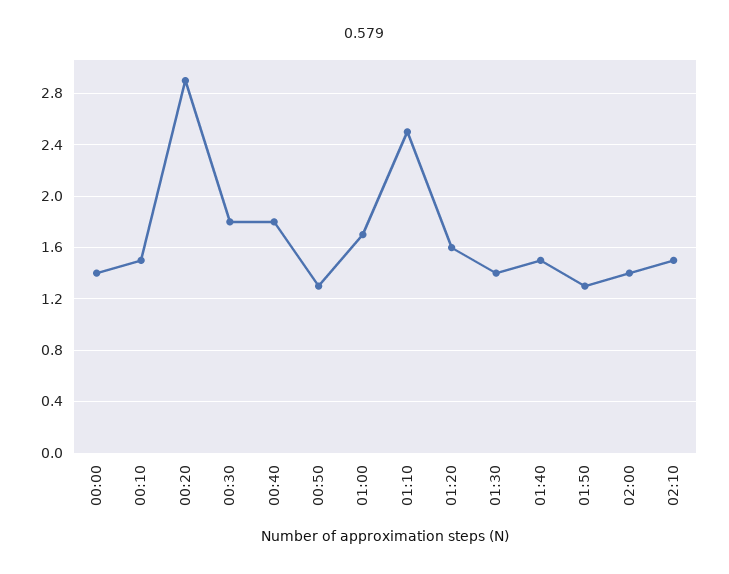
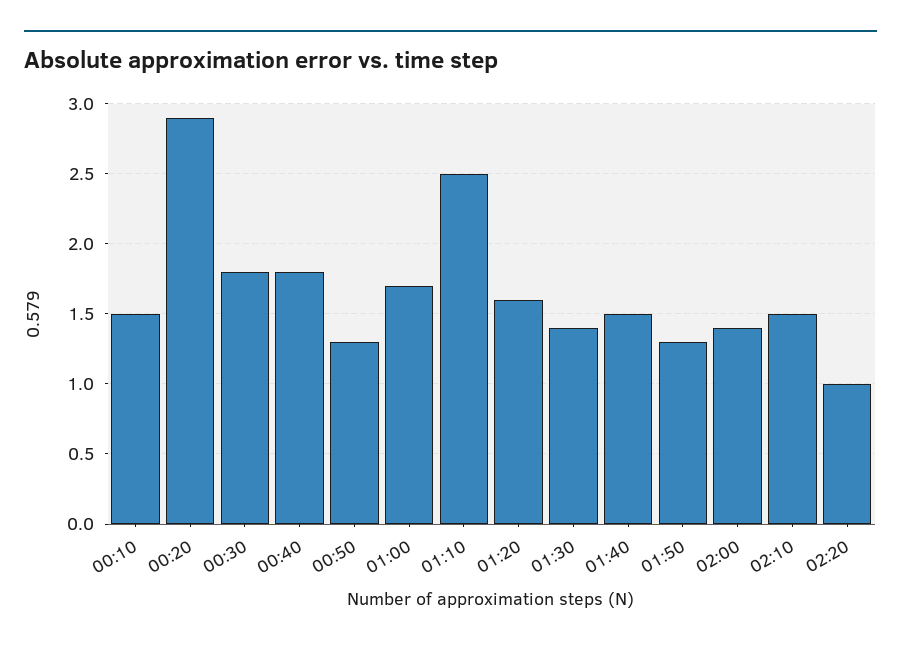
00:00: 1.4 -> none
02:20: none -> 1

